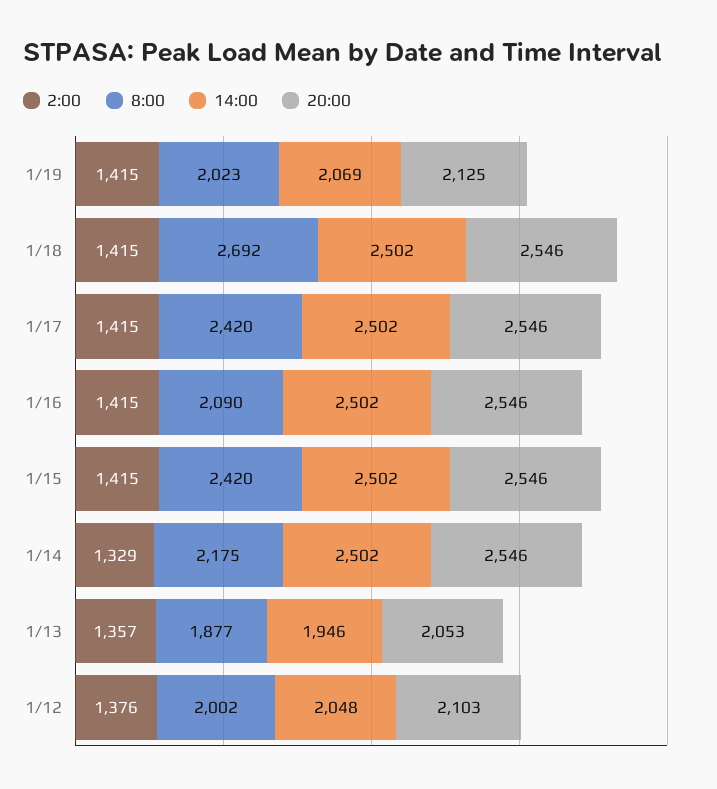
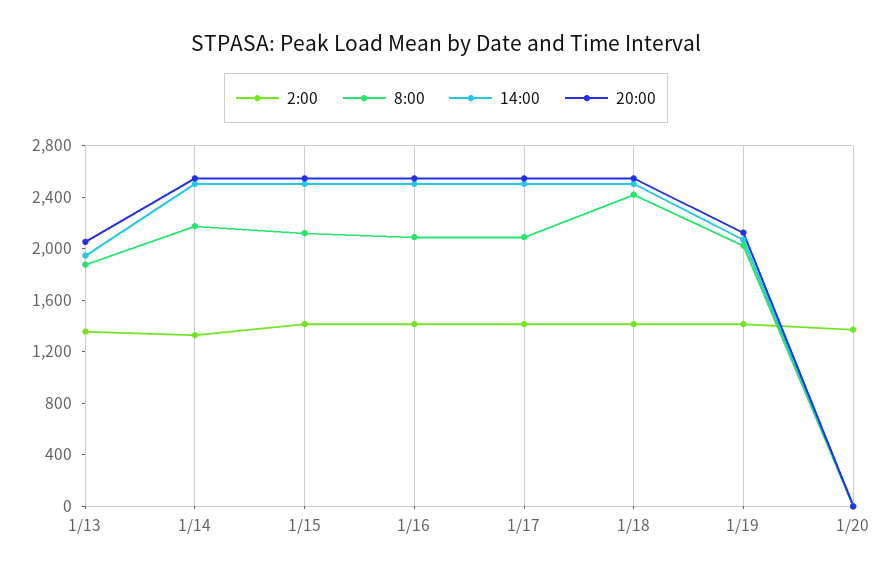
8:00, 1/18: 2692 -> 2400
8:00, 1/17: 2420 -> 2100
8:00, 1/15: 2420 -> 2100
2:00, 1/12: 1376 -> none
8:00, 1/12: 2002 -> none
14:00, 1/12: 2048 -> none
20:00, 1/12: 2103 -> none
2:00, 1/20: none -> 1400
8:00, 1/20: none -> 0
14:00, 1/20: none -> 0
20:00, 1/20: none -> 0

